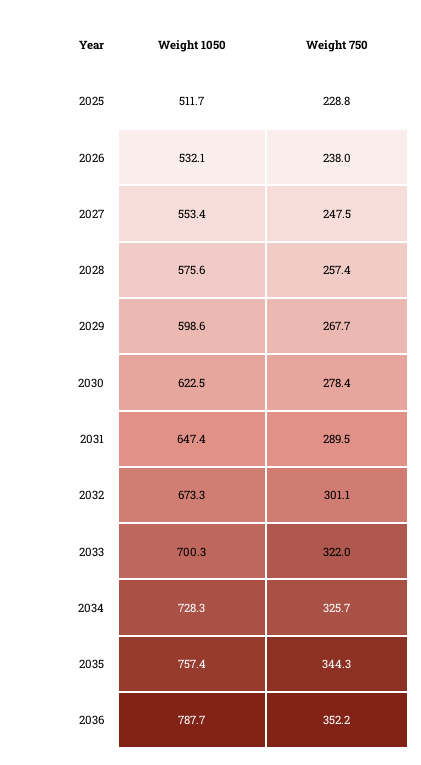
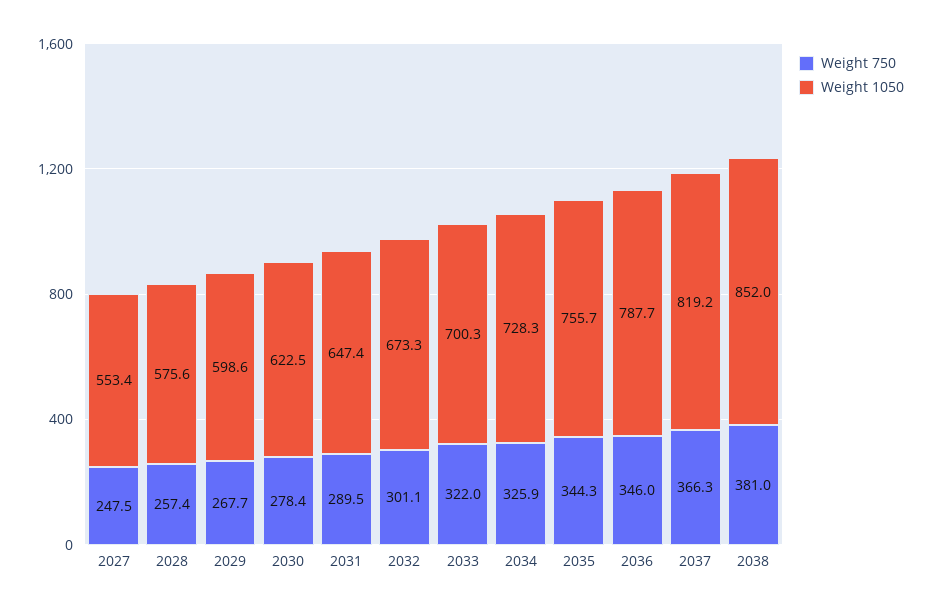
Weight 1050, 2025: 511.7 -> none
Weight 750, 2025: 228.8 -> none
Weight 1050, 2026: 532.1 -> none
Weight 750, 2026: 238 -> none
Weight 750, 2034: 325.7 -> 325.9
Weight 1050, 2035: 757.4 -> 755.7
Weight 750, 2036: 352.2 -> 346
Weight 750, 2037: none -> 366.3
Weight 1050, 2037: none -> 819.2
Weight 750, 2038: none -> 381
Weight 1050, 2038: none -> 852

